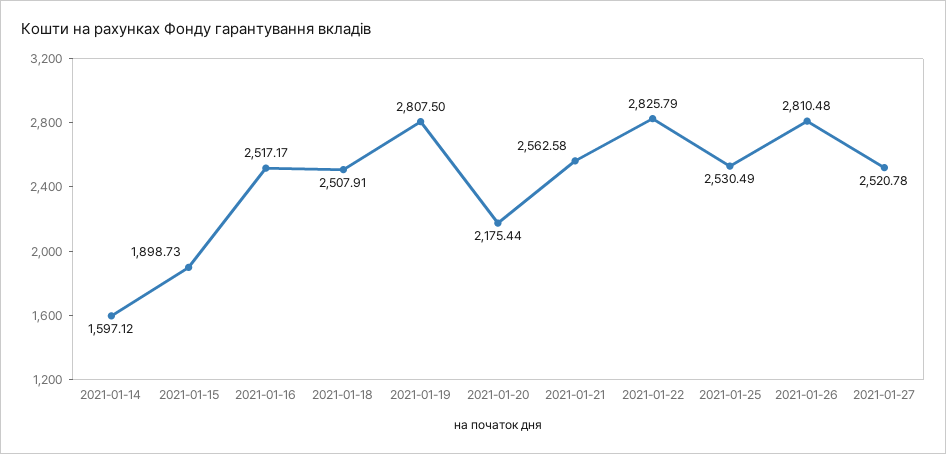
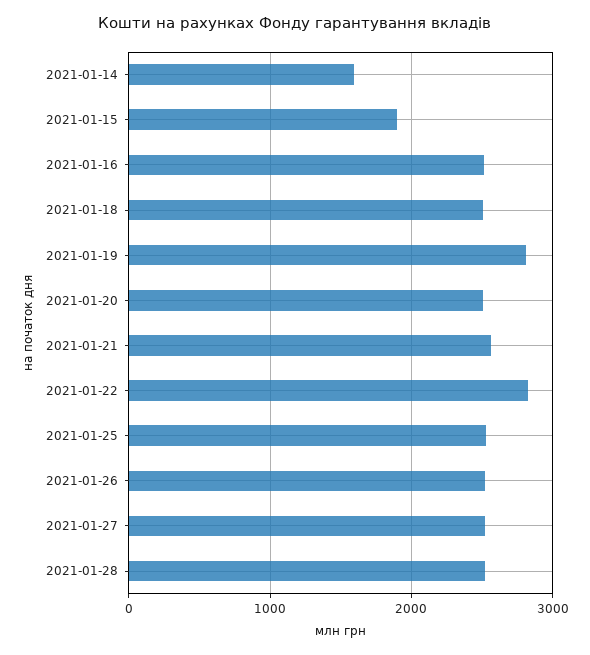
2021-01-20: 2175.44 -> 2500
2021-01-26: 2810.48 -> 2500
2021-01-28: none -> 2500

